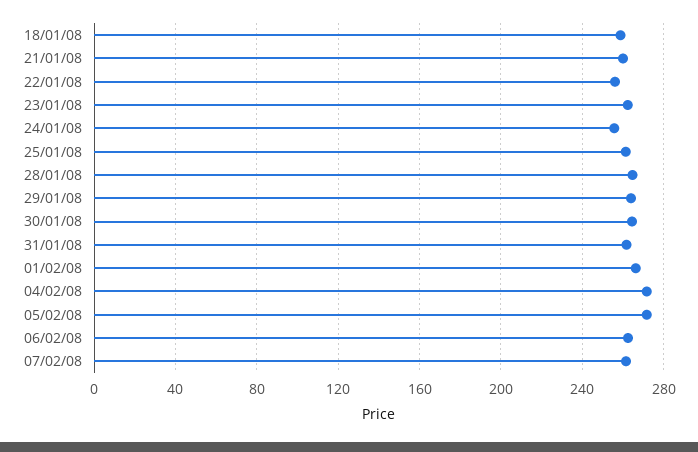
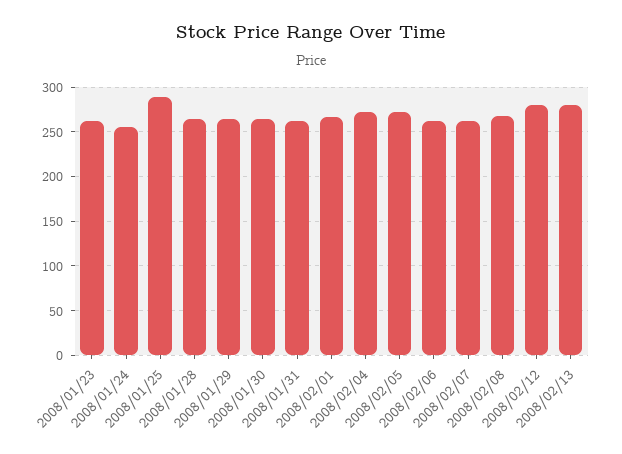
18/01/08: 260 -> none
21/01/08: 260 -> none
22/01/08: 255 -> none
25/01/08: 260 -> 290
2008/02/08: none -> 270
2008/02/12: none -> 280
2008/02/13: none -> 280

